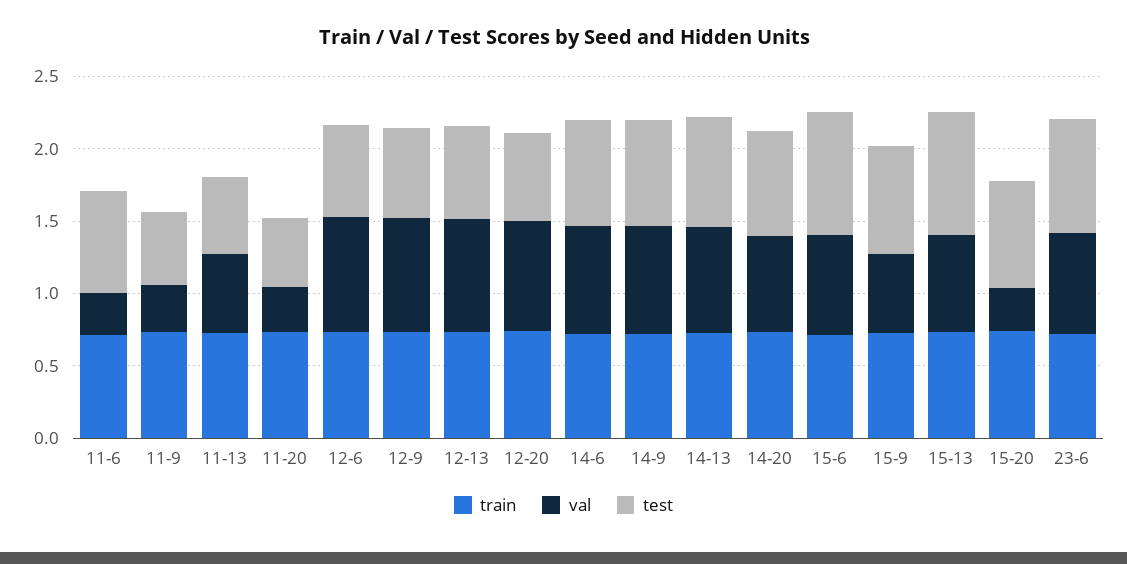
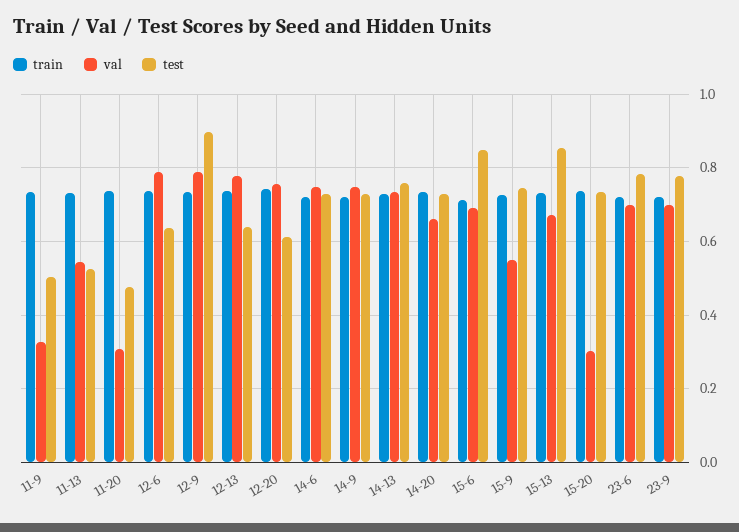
train, 11-6: 0.7 -> none
val, 11-6: 0.3 -> none
test, 11-6: 0.7 -> none
test, 12-9: 0.6 -> 0.9
train, 23-9: none -> 0.72
val, 23-9: none -> 0.7
test, 23-9: none -> 0.78

